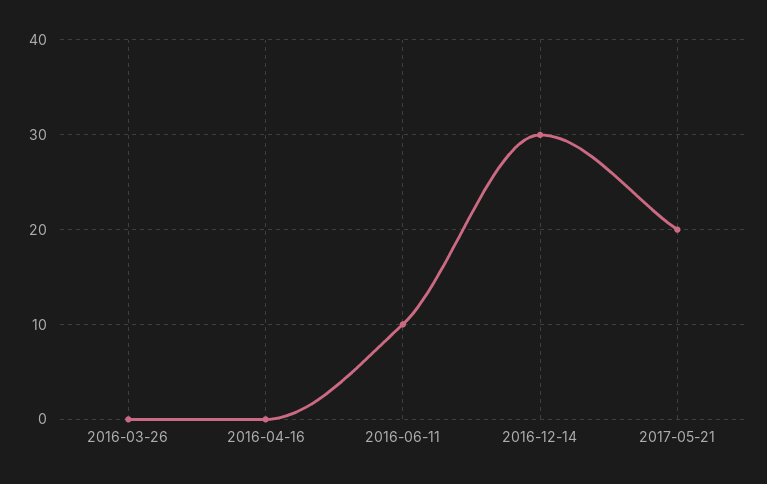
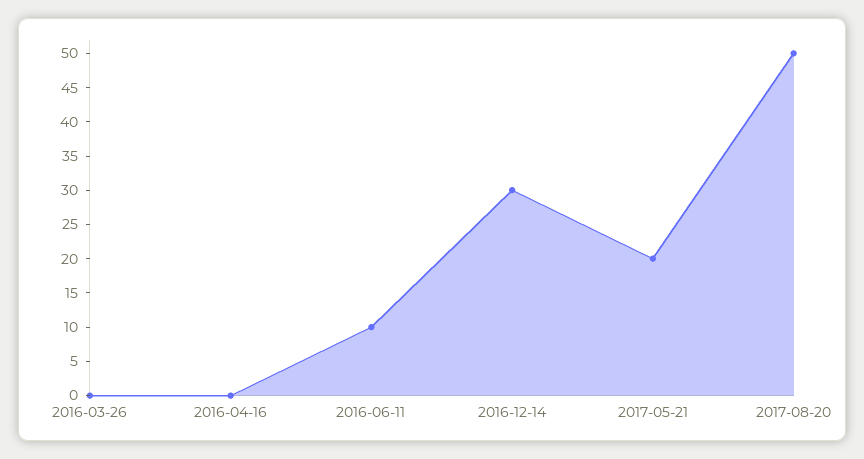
2017-08-20: none -> 50

